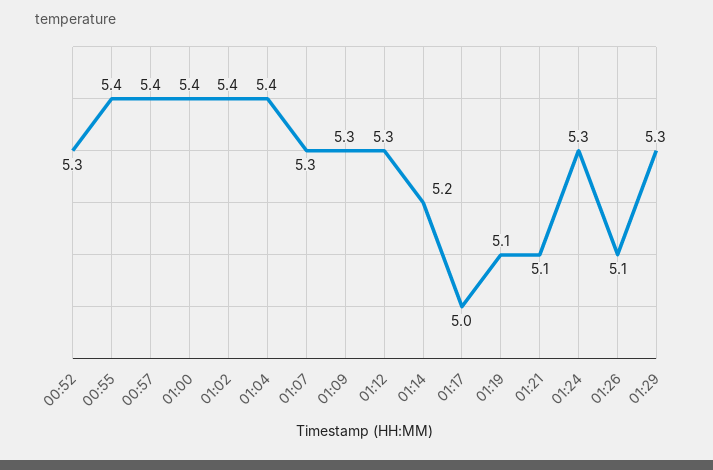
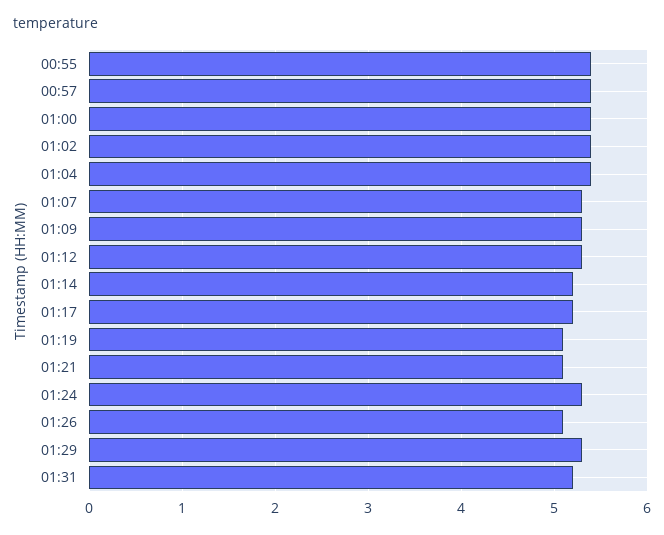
00:52: 5.3 -> none
01:17: 5 -> 5.2
01:31: none -> 5.2

